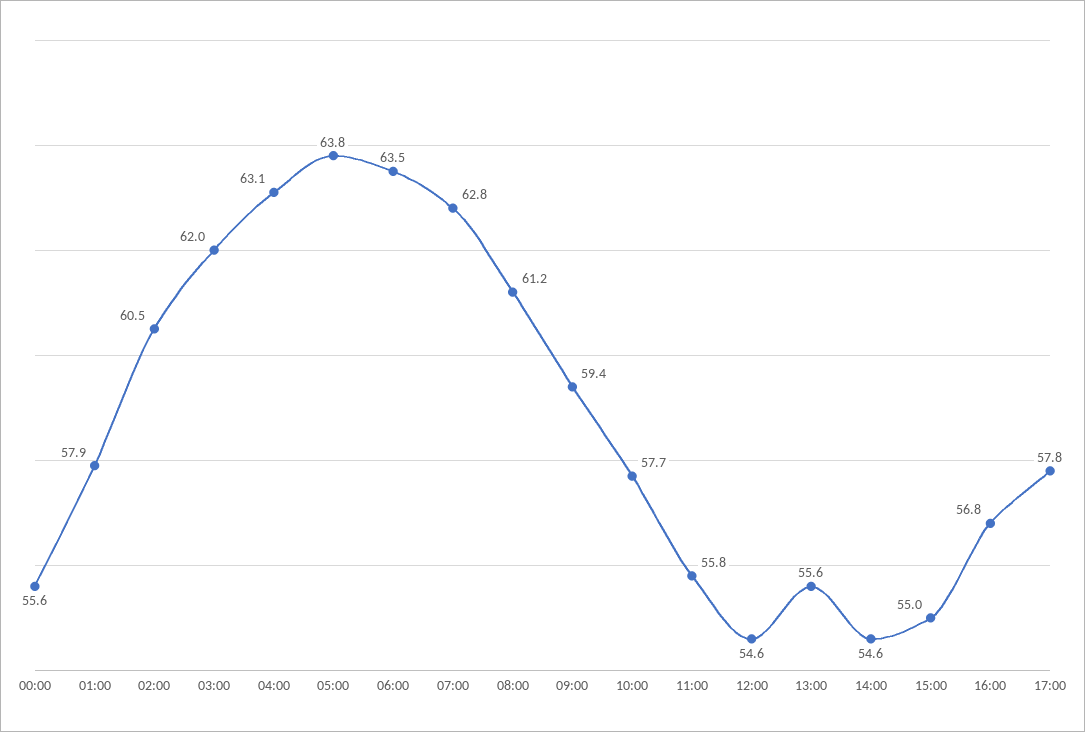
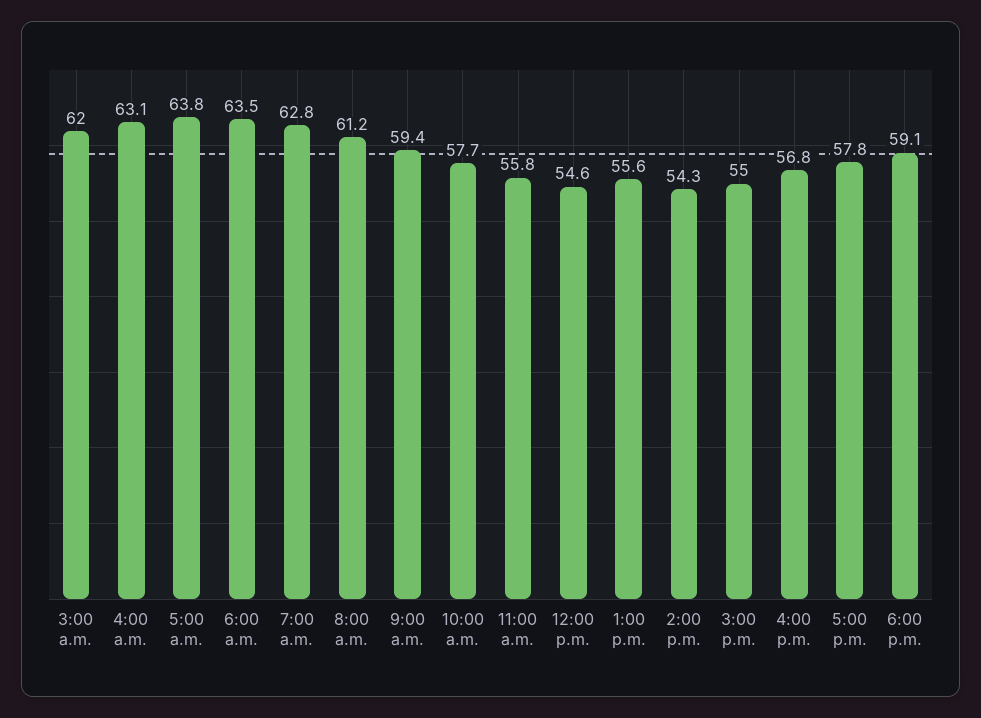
00:00: 55.6 -> none
01:00: 57.9 -> none
02:00: 60.5 -> none
14:00: 54.6 -> 54.3
6:00 p.m.: none -> 59.1

